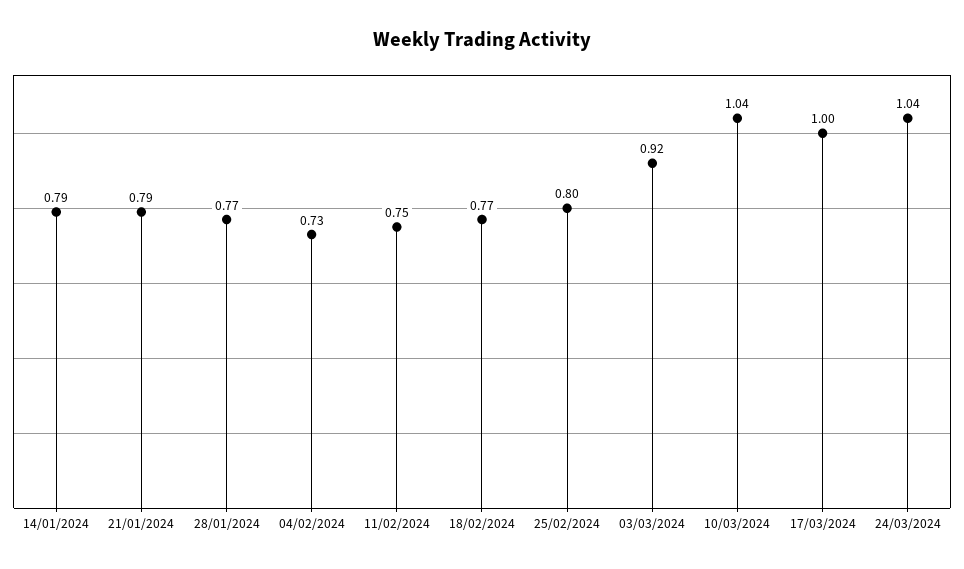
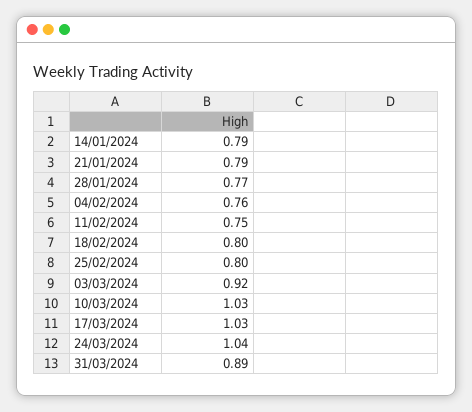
04/02/2024: 0.73 -> 0.76
18/02/2024: 0.77 -> 0.8
10/03/2024: 1.04 -> 1.03
17/03/2024: 1 -> 1.03
31/03/2024: none -> 0.89

